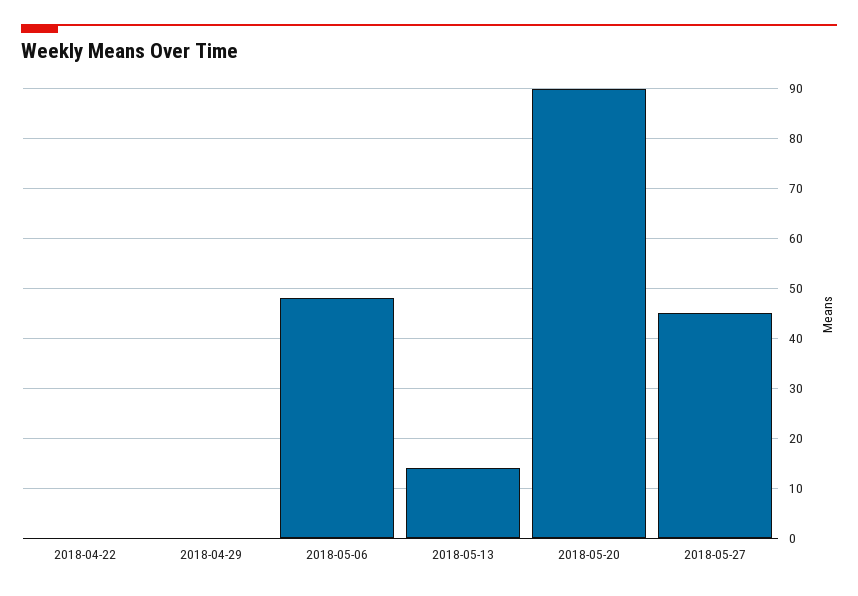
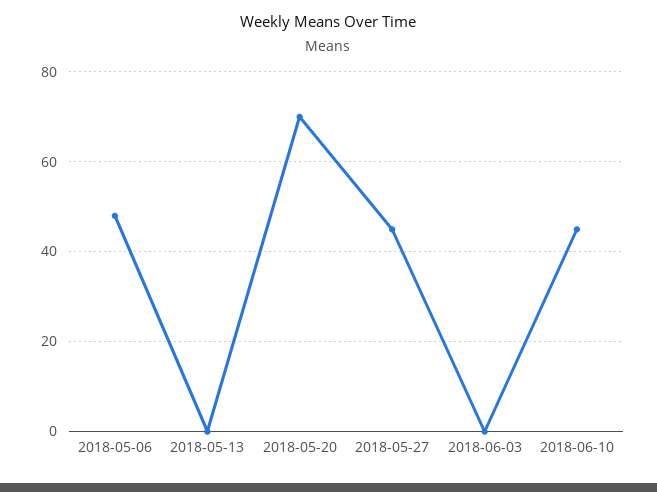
2018-04-22: 0 -> none
2018-04-29: 0 -> none
2018-05-13: 15 -> 0
2018-05-20: 90 -> 70
2018-06-03: none -> 0
2018-06-10: none -> 45

